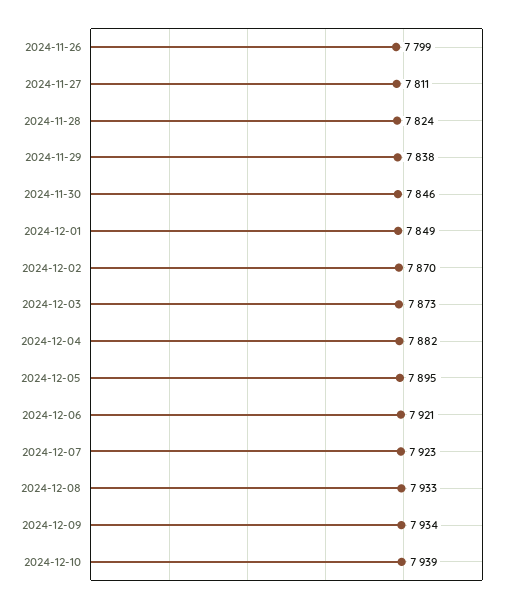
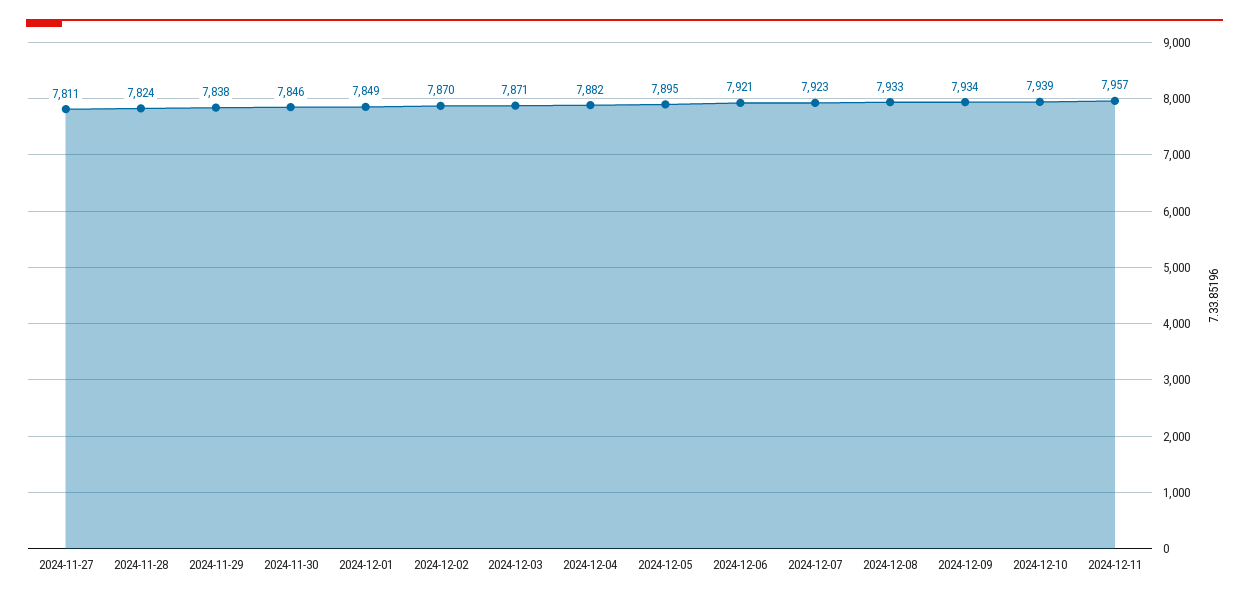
2024-11-26: 7799 -> none
2024-12-03: 7873 -> 7871
2024-12-11: none -> 7957

